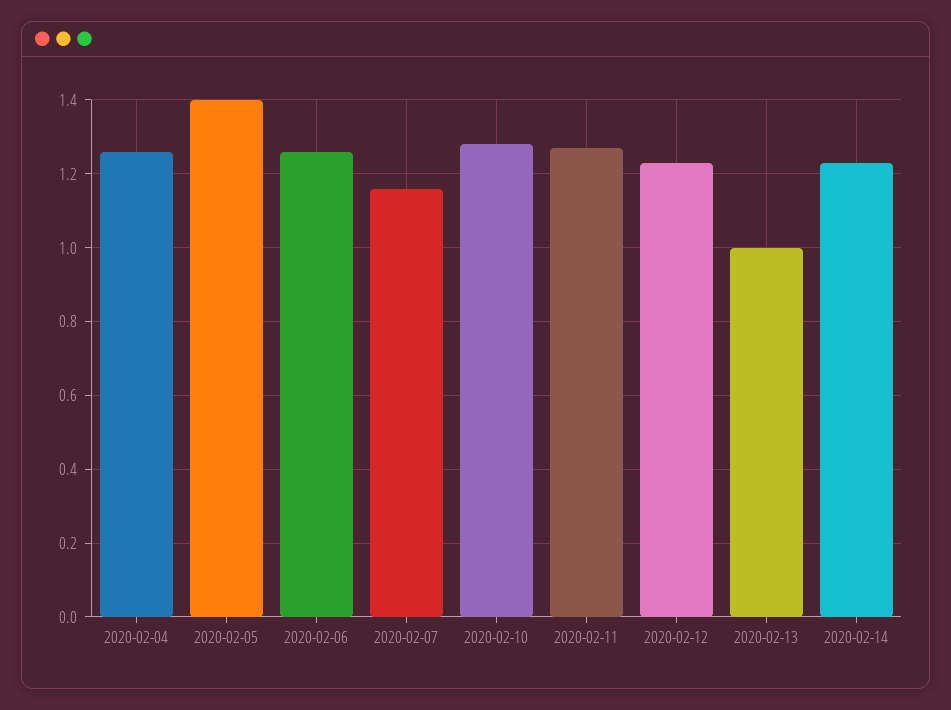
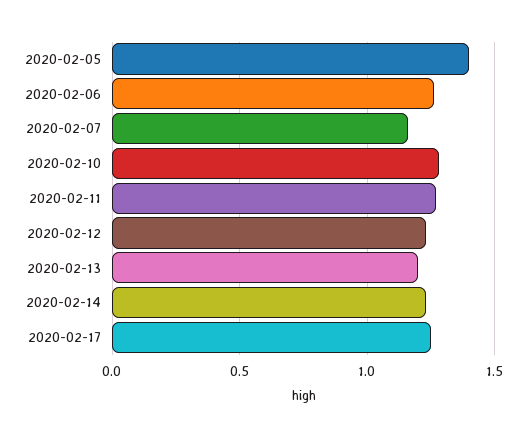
2020-02-04: 1.25 -> none
2020-02-13: 1 -> 1.2
2020-02-17: none -> 1.25

